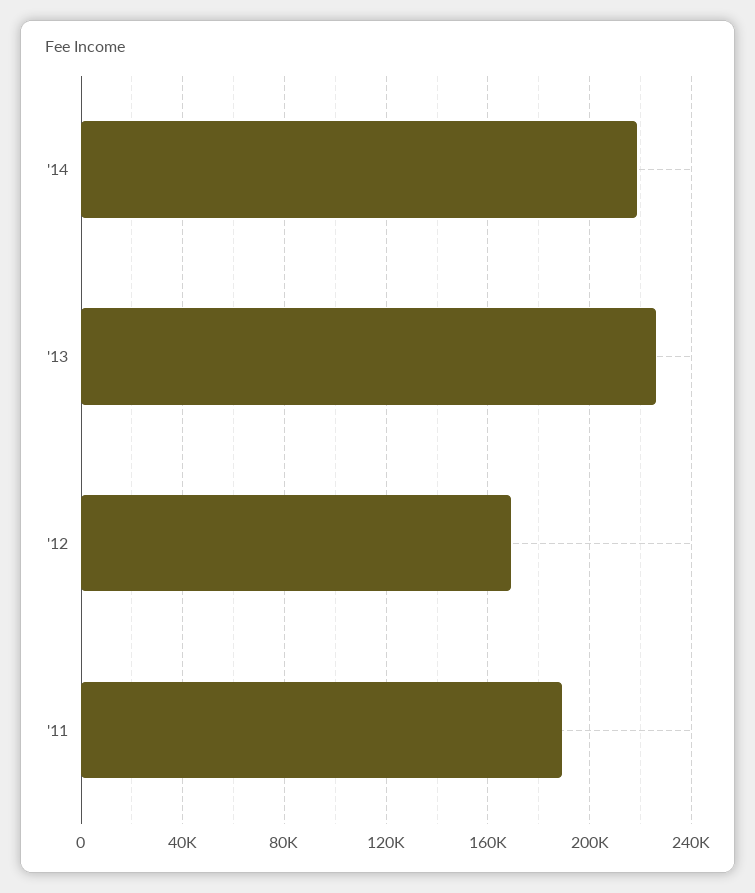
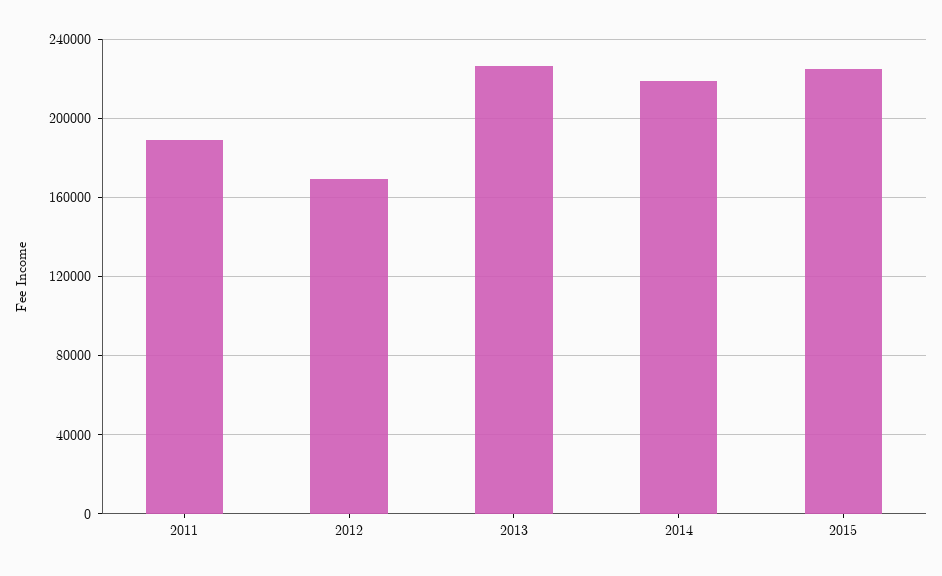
2015: none -> 225000

